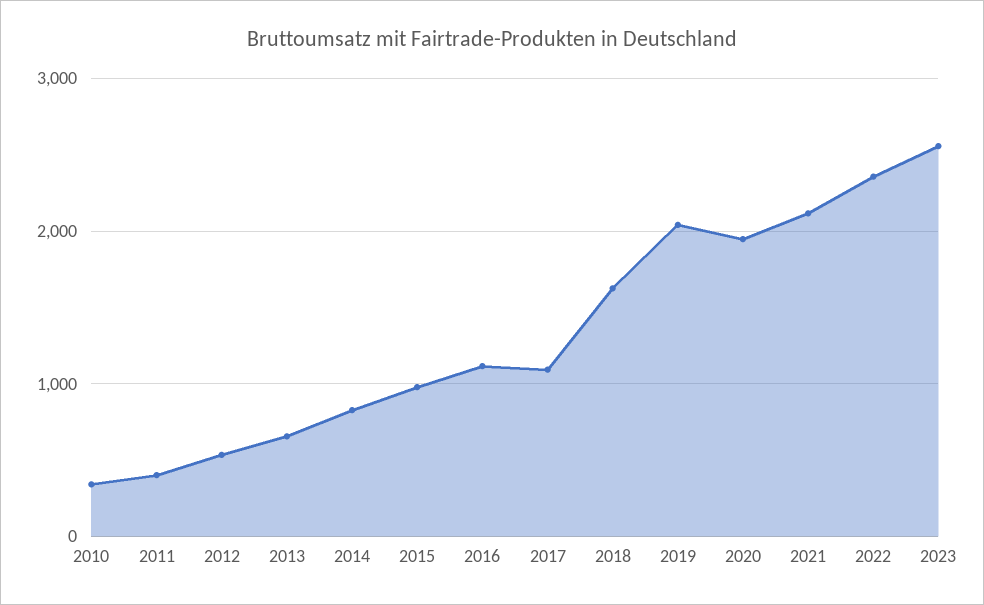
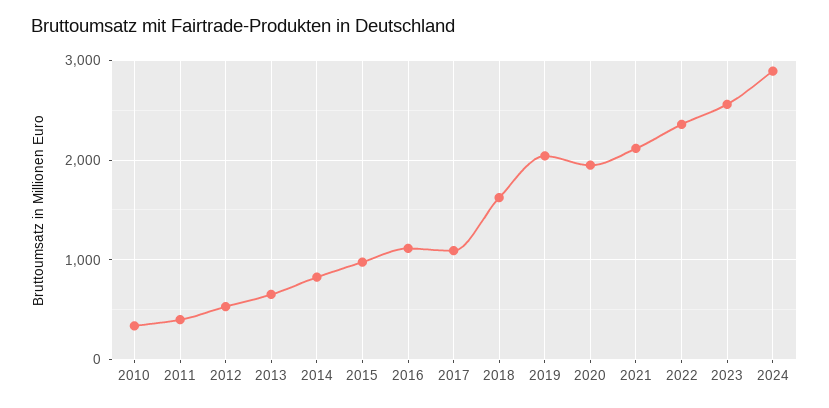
2024: none -> 2900

